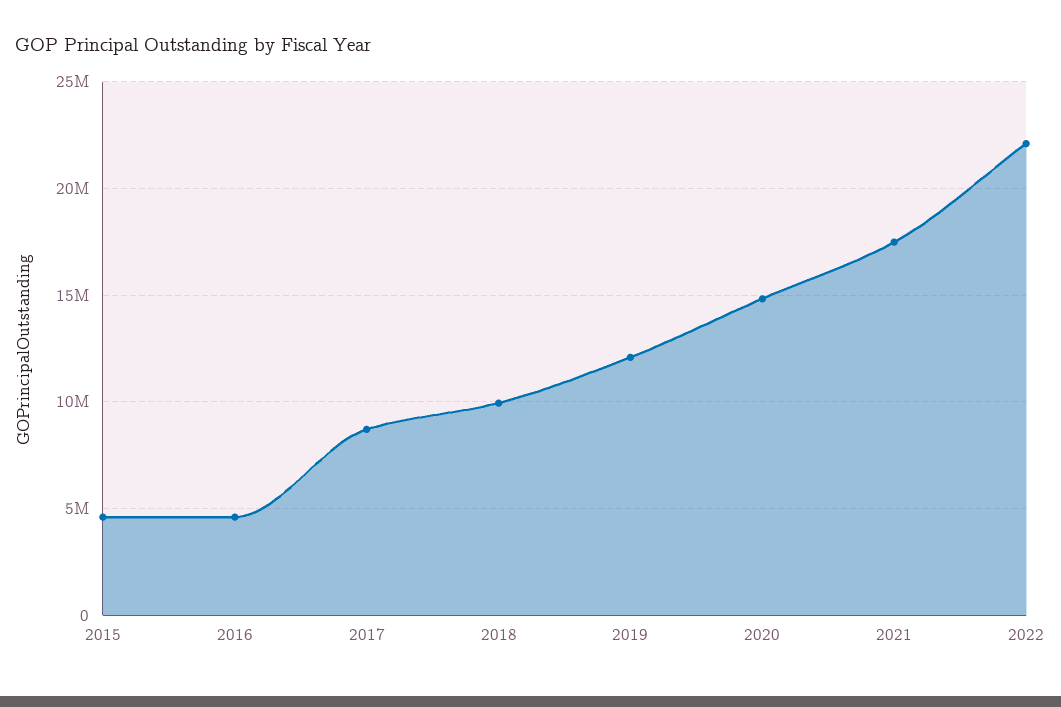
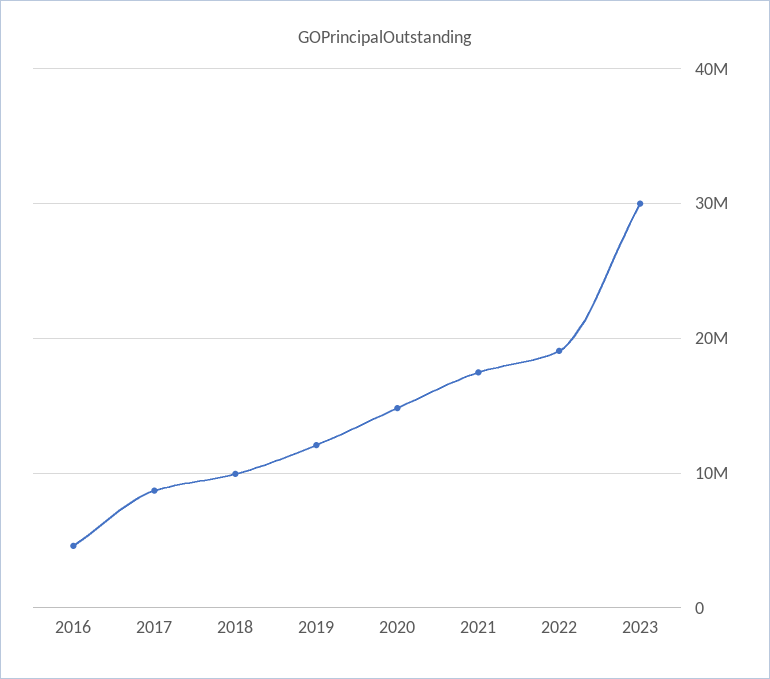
2015: 4500000 -> none
2022: 22000000 -> 19000000
2023: none -> 30000000

